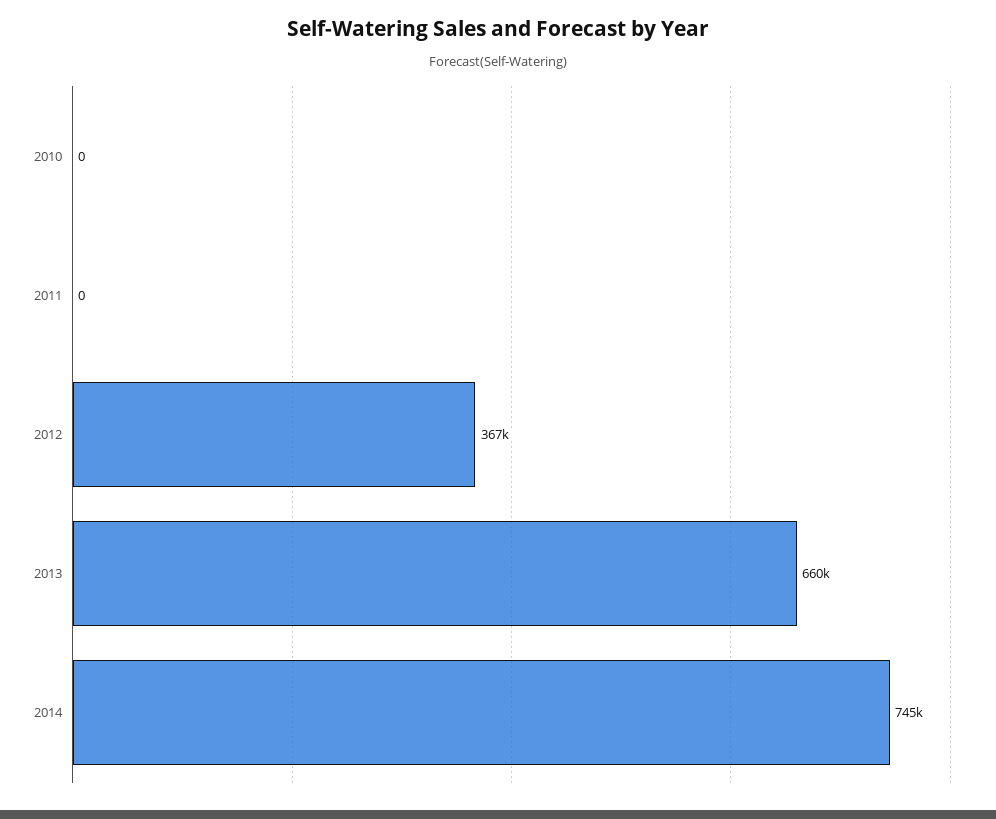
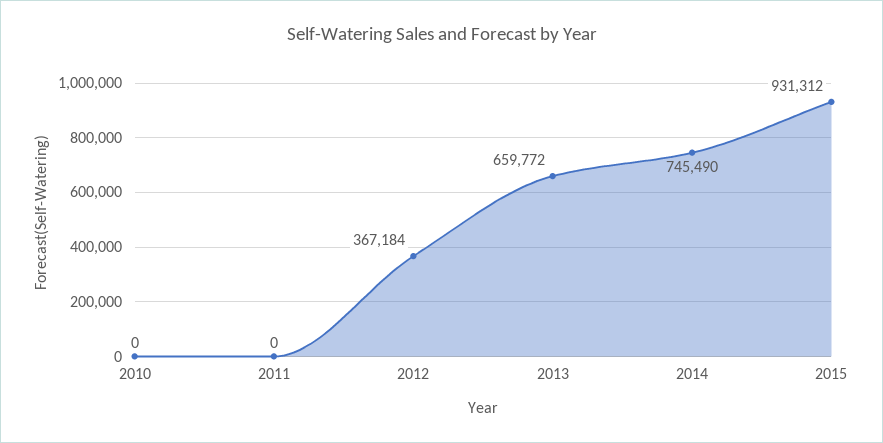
2015: none -> 931312

